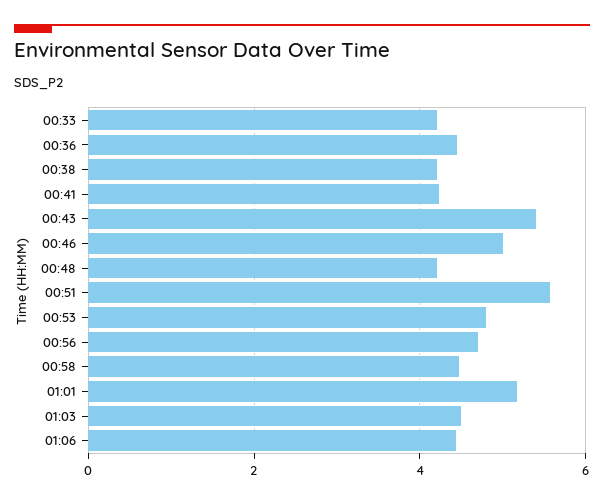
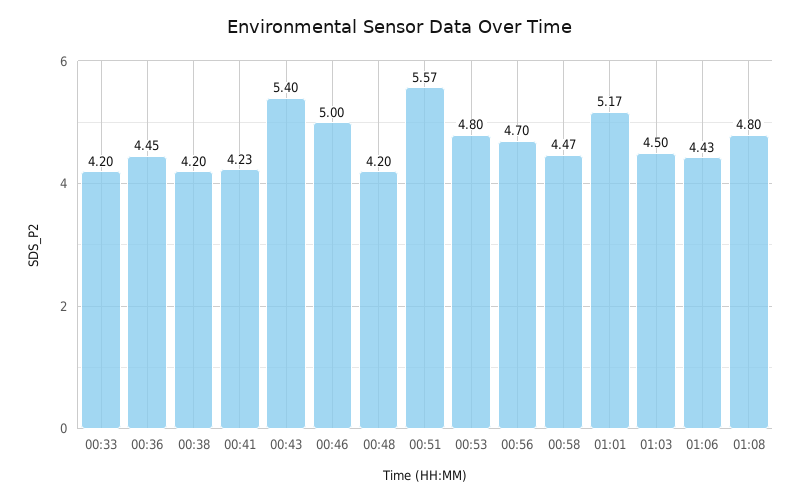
01:08: none -> 4.8

